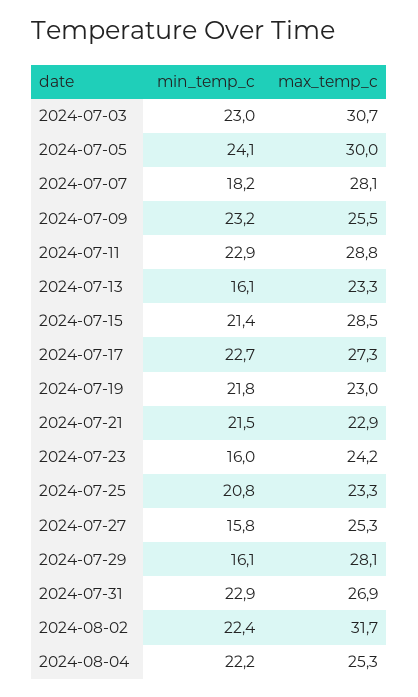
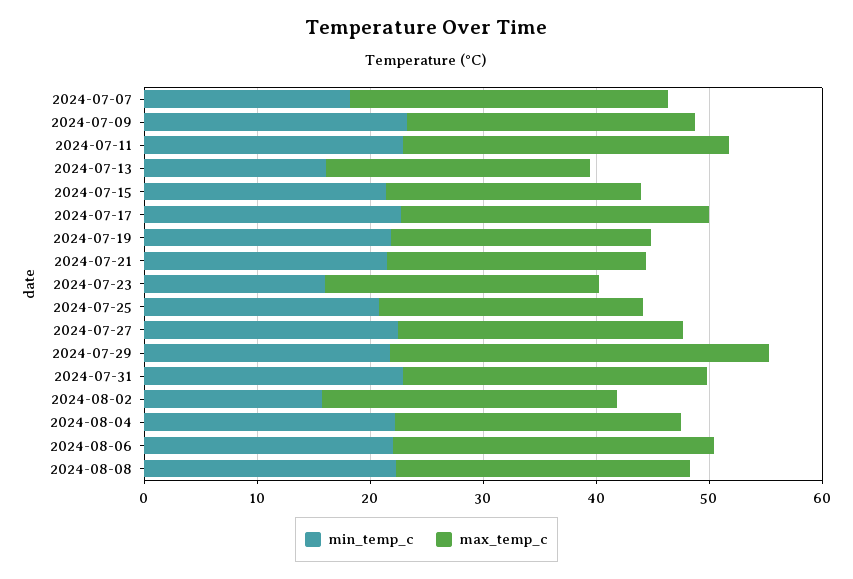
min_temp_c, 2024-07-03: 23 -> none
max_temp_c, 2024-07-03: 30.7 -> none
min_temp_c, 2024-07-05: 24.1 -> none
max_temp_c, 2024-07-05: 30 -> none
max_temp_c, 2024-07-15: 28.5 -> 22
min_temp_c, 2024-07-27: 15.8 -> 22
min_temp_c, 2024-07-29: 16.1 -> 22
max_temp_c, 2024-07-29: 28.1 -> 34
min_temp_c, 2024-08-02: 22.4 -> 16
max_temp_c, 2024-08-02: 31.7 -> 26
min_temp_c, 2024-08-06: none -> 22
max_temp_c, 2024-08-06: none -> 28
min_temp_c, 2024-08-08: none -> 22
max_temp_c, 2024-08-08: none -> 26

